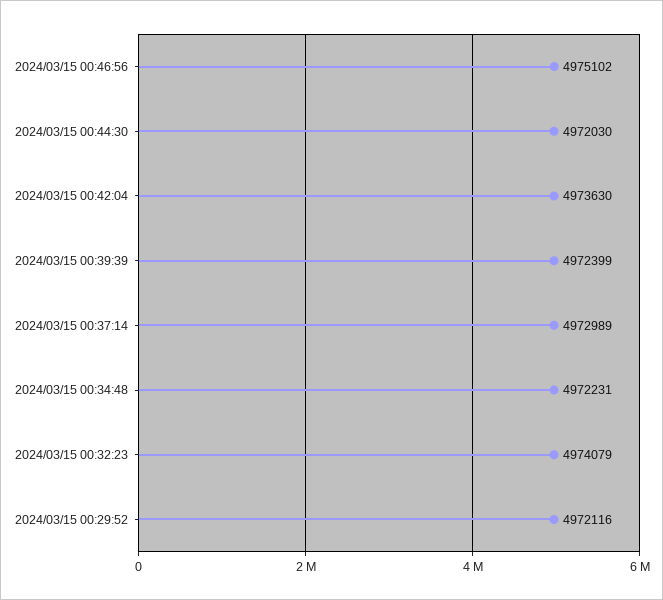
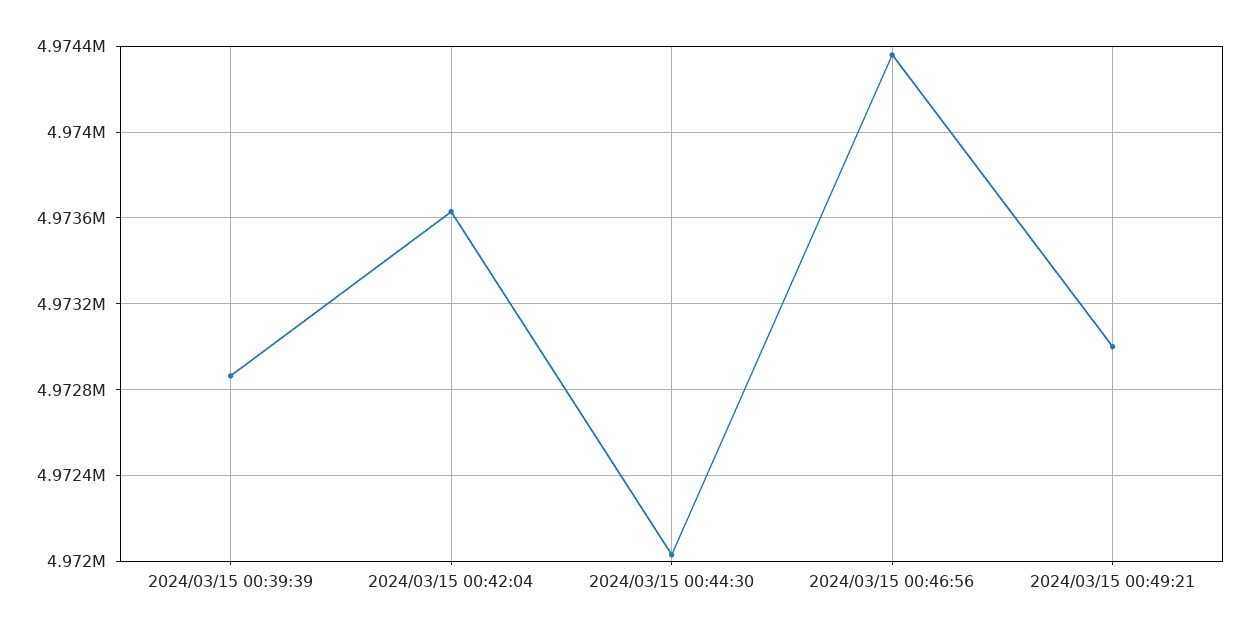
2024/03/15 00:46:56: 4975102 -> 4974350
2024/03/15 00:39:39: 4972399 -> 4972850
2024/03/15 00:37:14: 4972989 -> none
2024/03/15 00:34:48: 4972231 -> none
2024/03/15 00:32:23: 4974079 -> none
2024/03/15 00:29:52: 4972116 -> none
2024/03/15 00:49:21: none -> 4973000

